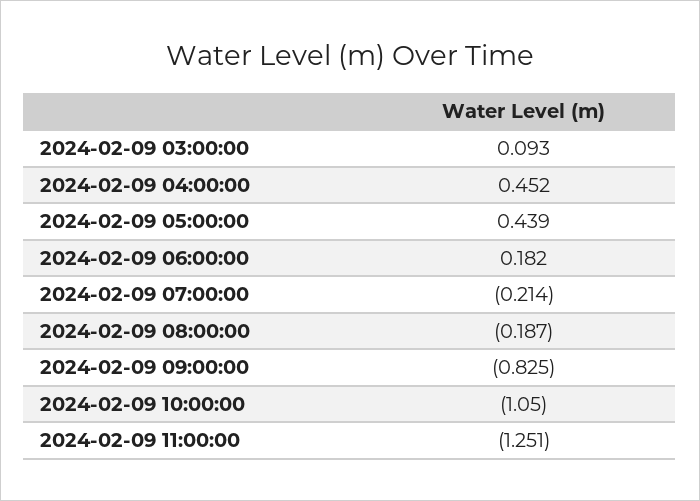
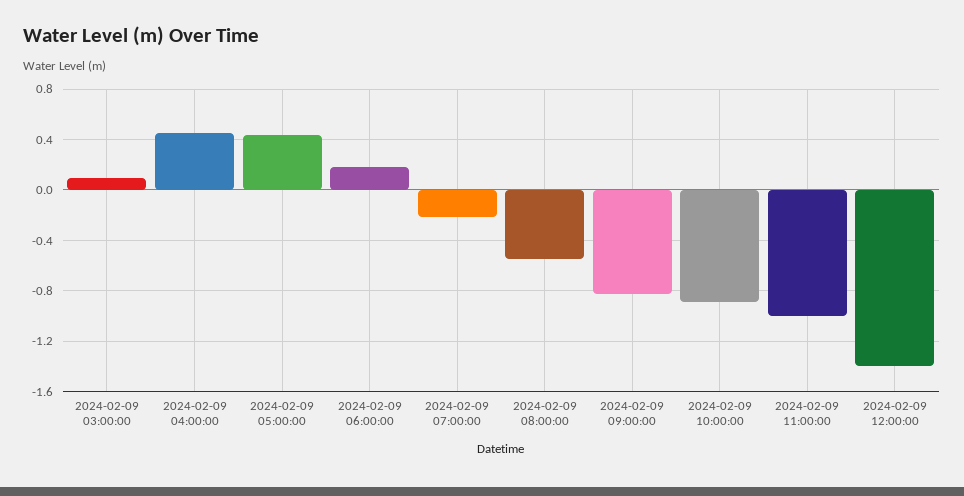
2024-02-09 08:00:00: -0.187 -> -0.55
2024-02-09 10:00:00: -1.05 -> -0.9
2024-02-09 11:00:00: -1.251 -> -1
2024-02-09 12:00:00: none -> -1.4

